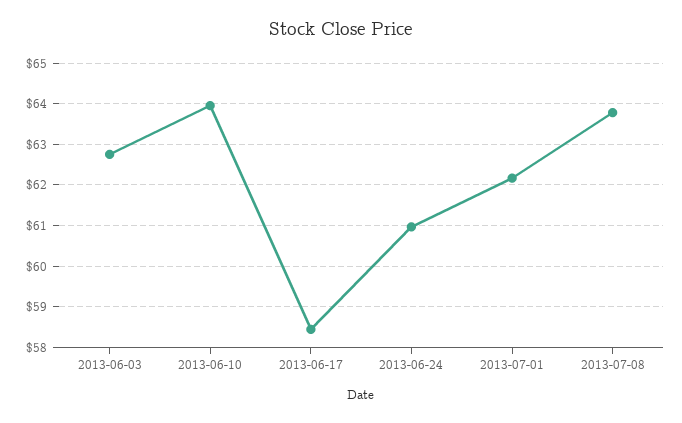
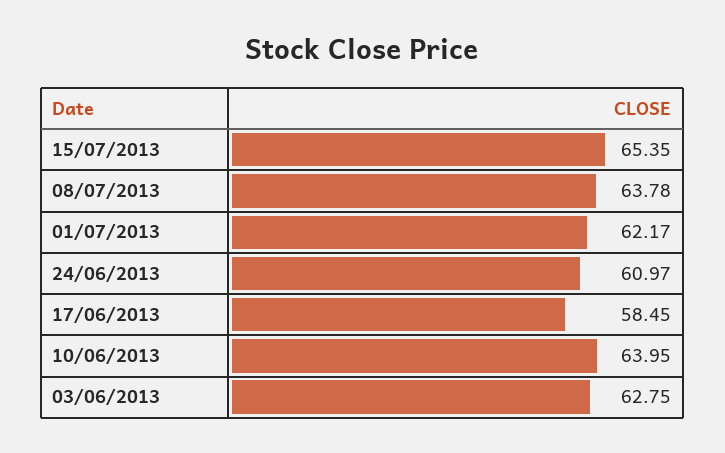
15/07/2013: none -> 65.35

